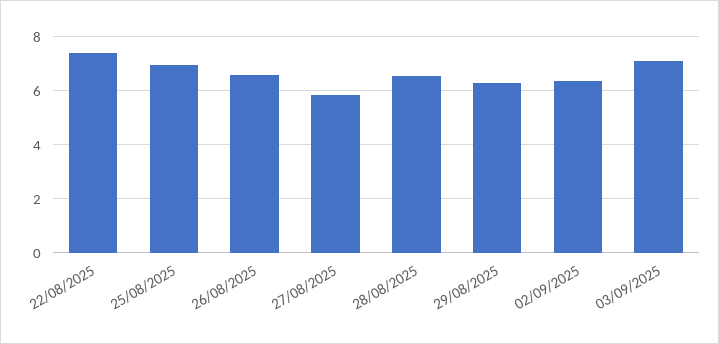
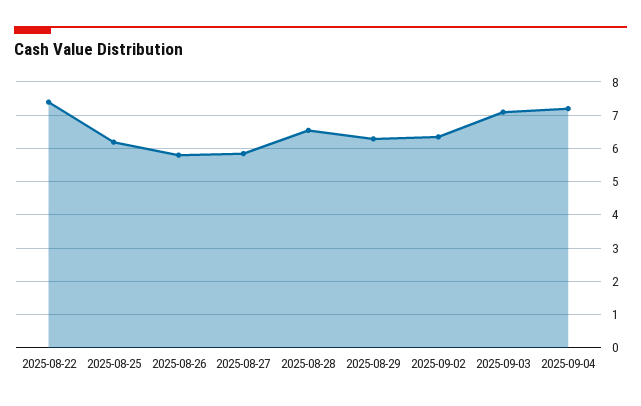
25/08/2025: 7 -> 6.2
26/08/2025: 6.5 -> 5.8
2025-09-04: none -> 7.2

